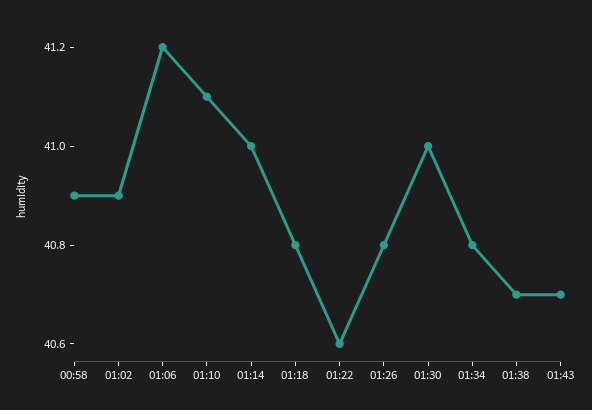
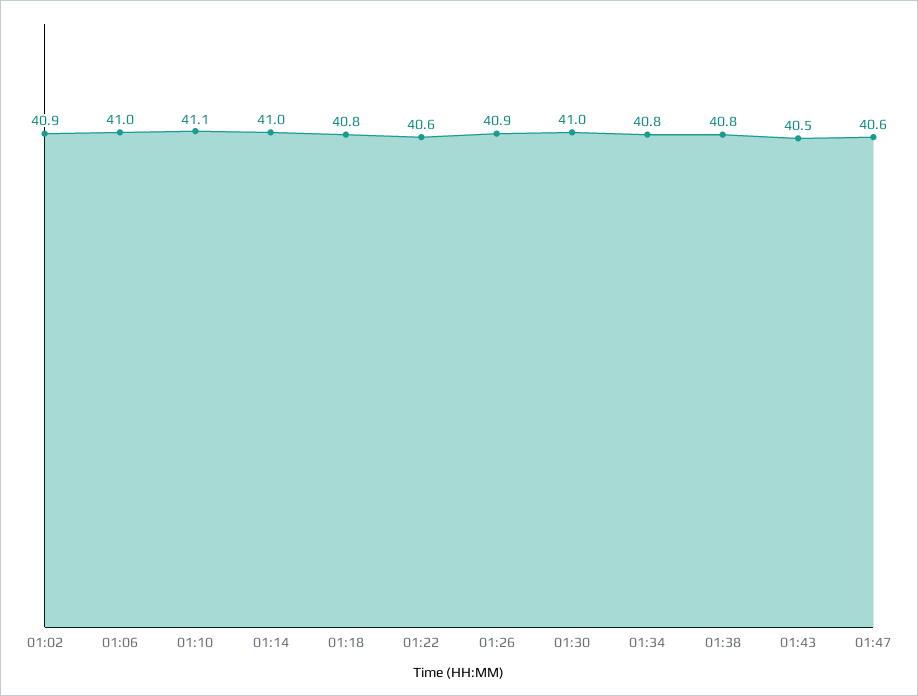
00:58: 40.9 -> none
01:06: 41.2 -> 41
01:26: 40.8 -> 40.9
01:38: 40.7 -> 40.8
01:43: 40.7 -> 40.5
01:47: none -> 40.6

